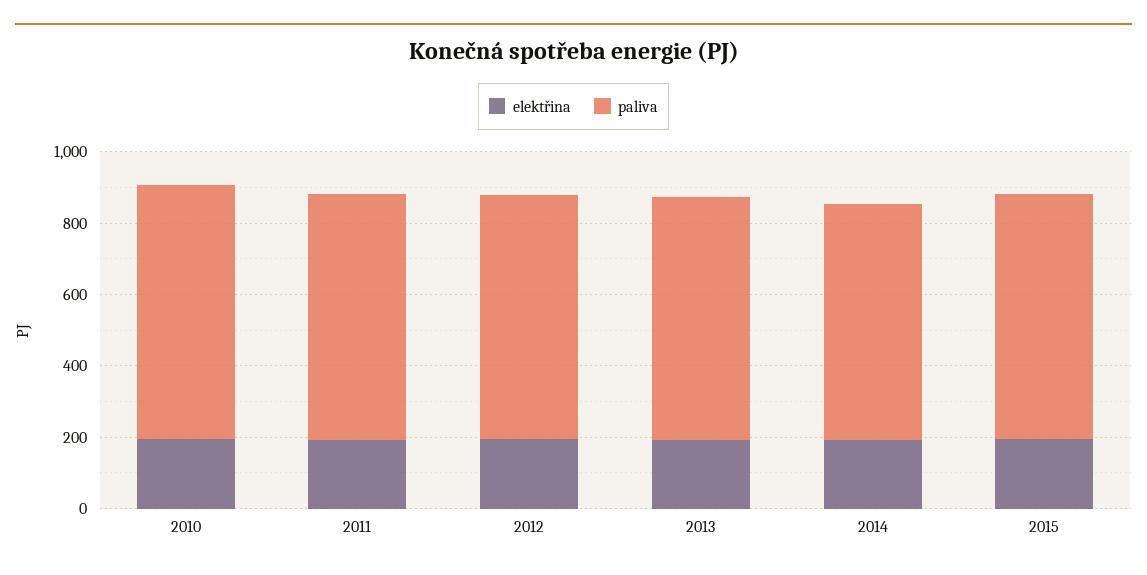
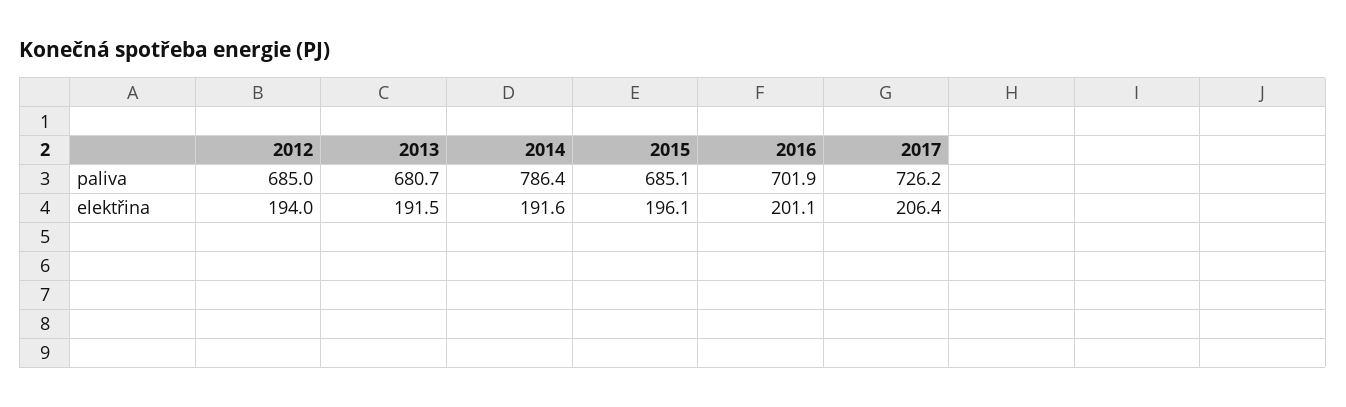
elektřina, 2010: 200 -> none
paliva, 2010: 700 -> none
elektřina, 2011: 200 -> none
paliva, 2011: 700 -> none
paliva, 2014: 650 -> 786.4
paliva, 2016: none -> 701.9
paliva, 2017: none -> 726.2
elektřina, 2016: none -> 201.1
elektřina, 2017: none -> 206.4

